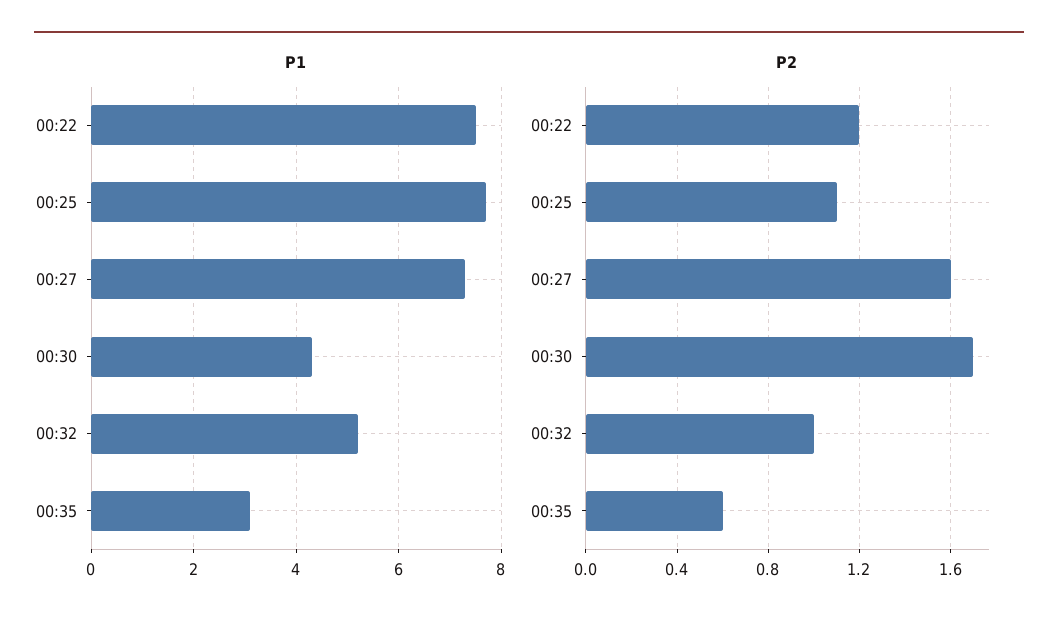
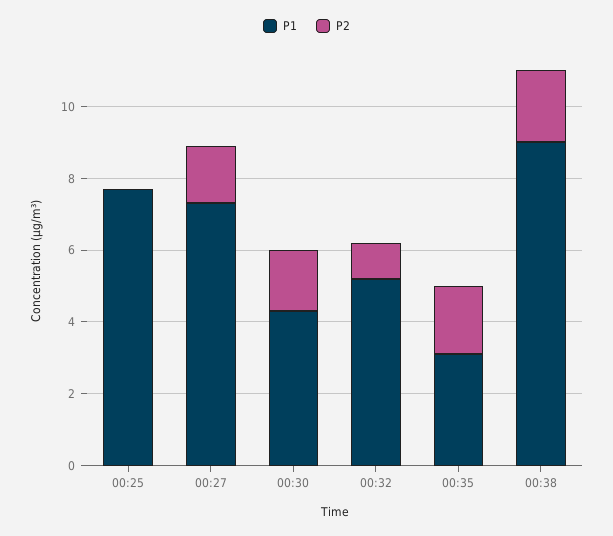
P1, 00:22: 7.5 -> none
P2, 00:22: 1.2 -> none
P2, 00:25: 1.1 -> 0
P2, 00:35: 0.6 -> 2
P1, 00:38: none -> 9
P2, 00:38: none -> 2

